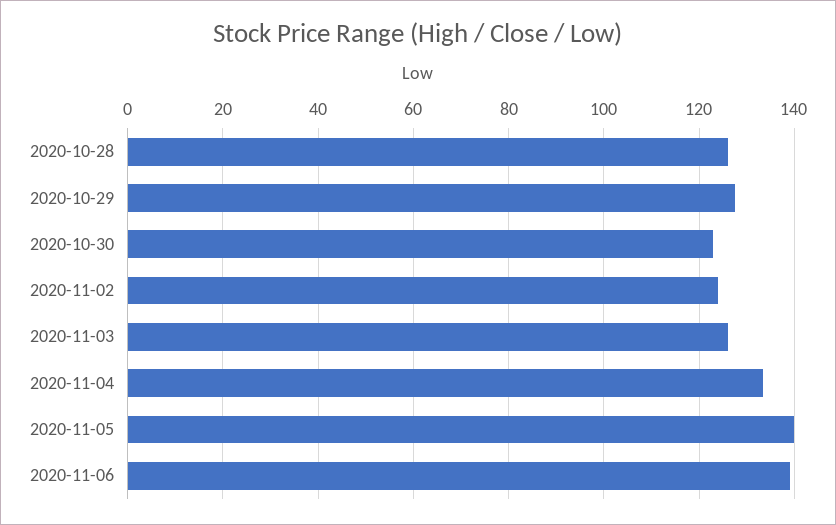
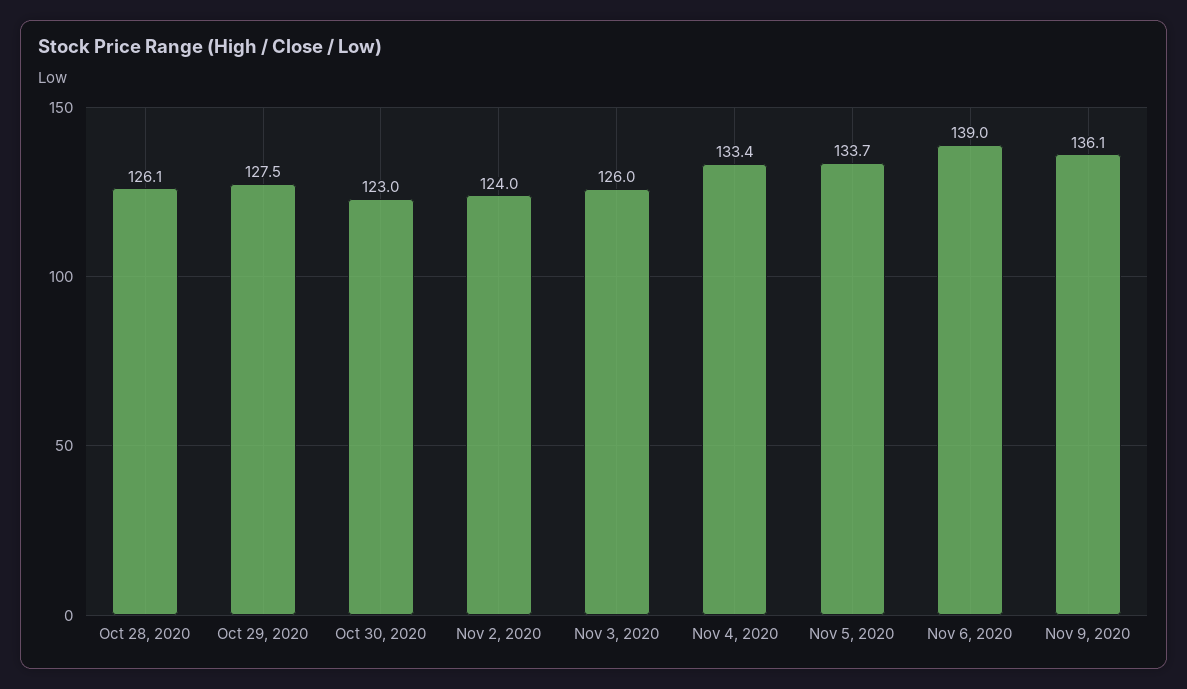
2020-11-05: 140 -> 133.7
Nov 9, 2020: none -> 136.1

